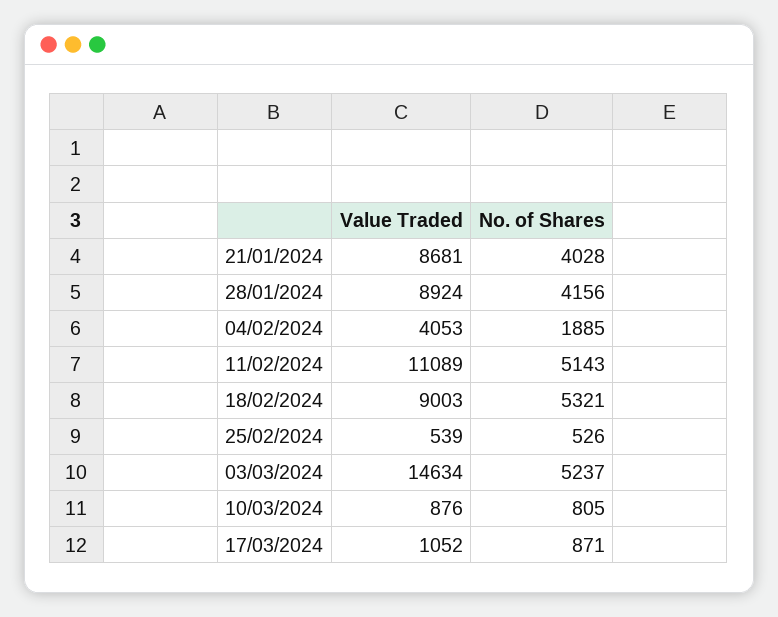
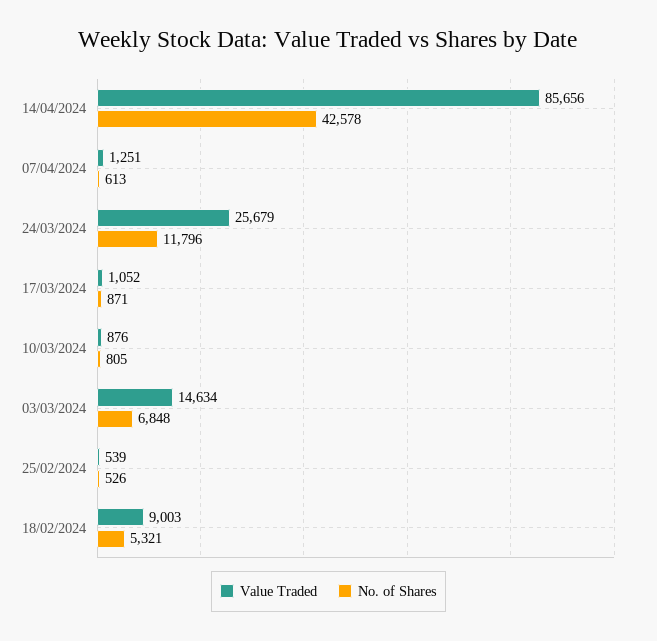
Value Traded, 21/01/2024: 8681 -> none
No. of Shares, 21/01/2024: 4028 -> none
Value Traded, 28/01/2024: 8924 -> none
No. of Shares, 28/01/2024: 4156 -> none
Value Traded, 04/02/2024: 4053 -> none
No. of Shares, 04/02/2024: 1885 -> none
Value Traded, 11/02/2024: 11089 -> none
No. of Shares, 11/02/2024: 5143 -> none
No. of Shares, 03/03/2024: 5237 -> 6848
Value Traded, 14/04/2024: none -> 85656
No. of Shares, 14/04/2024: none -> 42578
Value Traded, 07/04/2024: none -> 1251
No. of Shares, 07/04/2024: none -> 613
Value Traded, 24/03/2024: none -> 25679
No. of Shares, 24/03/2024: none -> 11796

